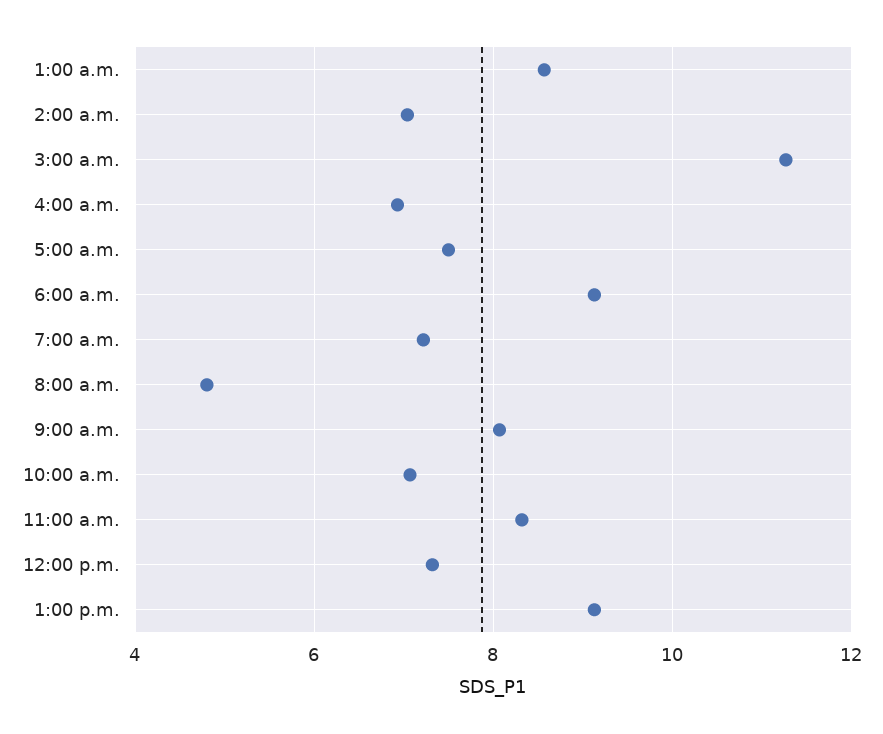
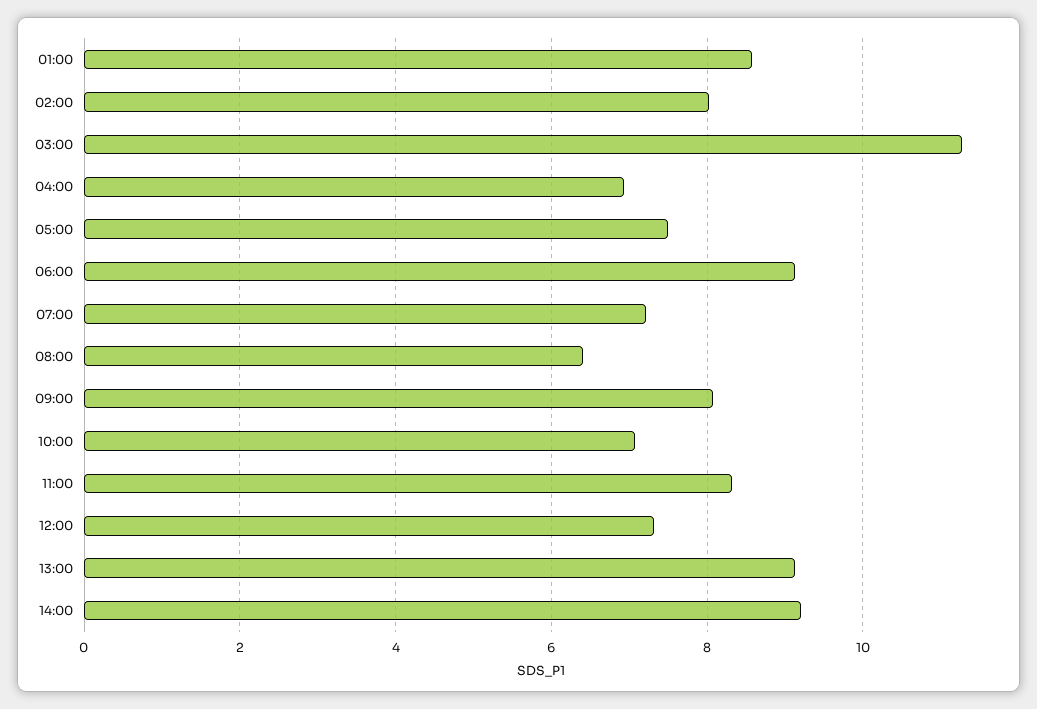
2:00 a.m.: 7 -> 8
8:00 a.m.: 4.8 -> 6.4
14:00: none -> 9.2

